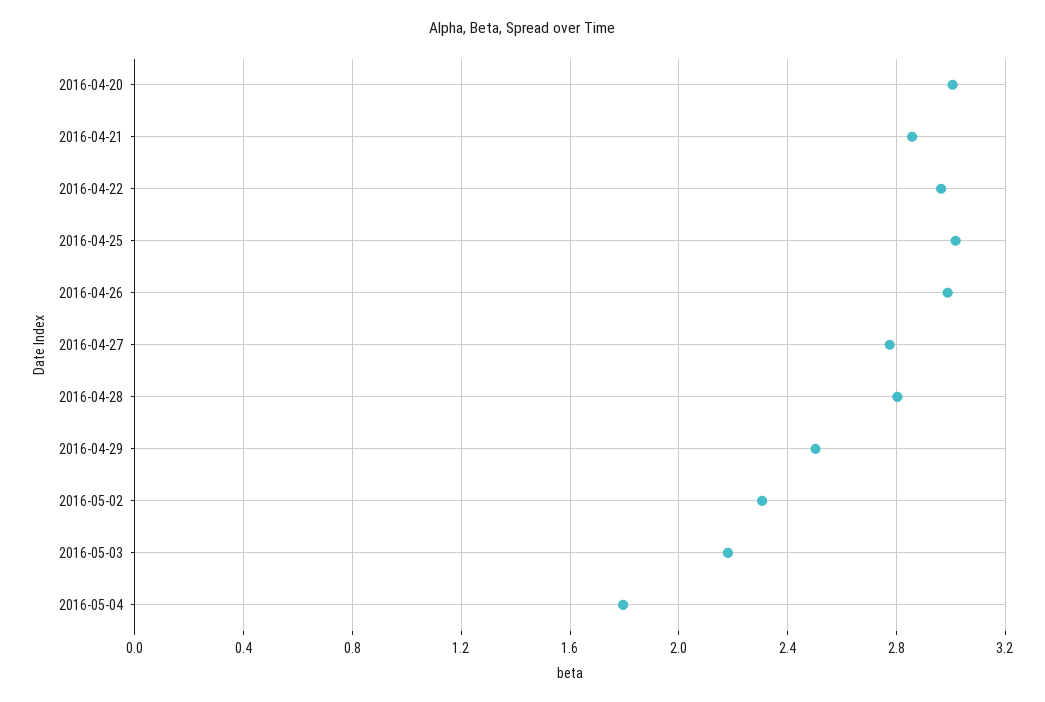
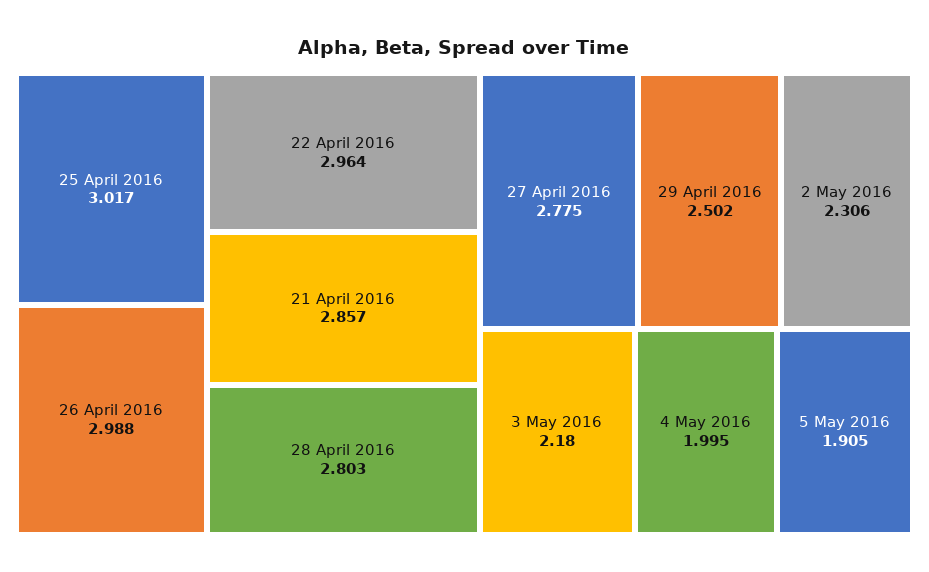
2016-04-20: 3 -> none
2016-05-04: 1.8 -> 1.995
5 May 2016: none -> 1.905

